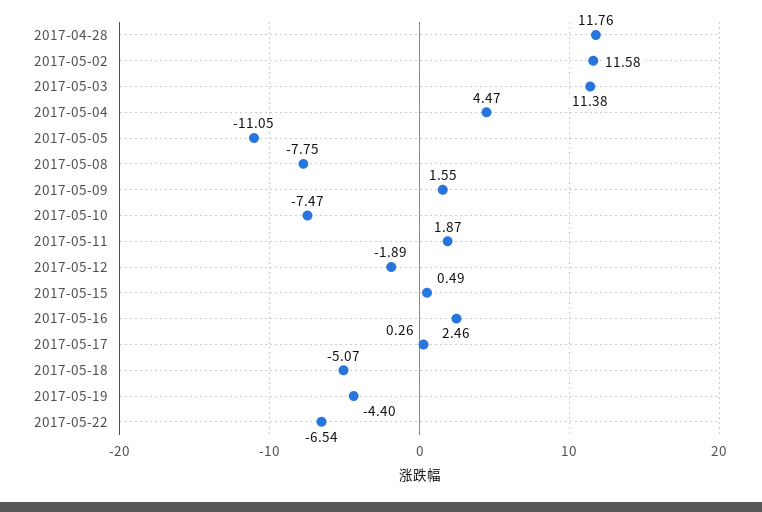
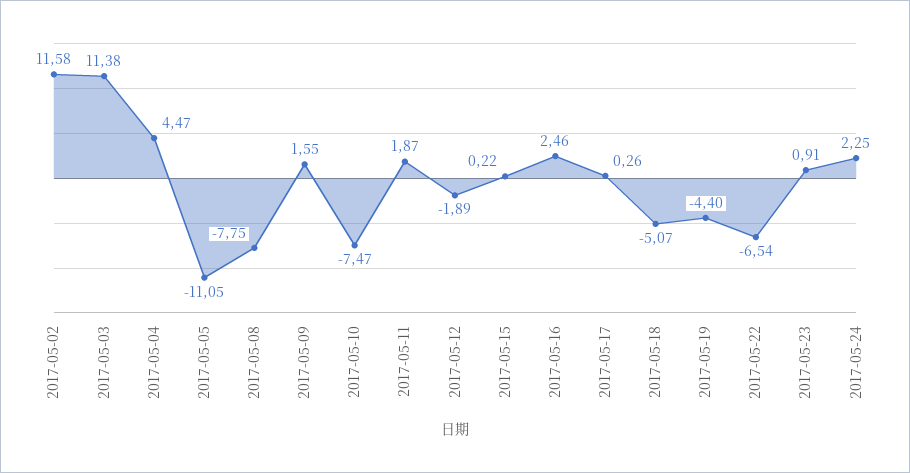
2017-04-28: 11.76 -> none
2017-05-15: 0.49 -> 0.22
2017-05-23: none -> 0.91
2017-05-24: none -> 2.25

